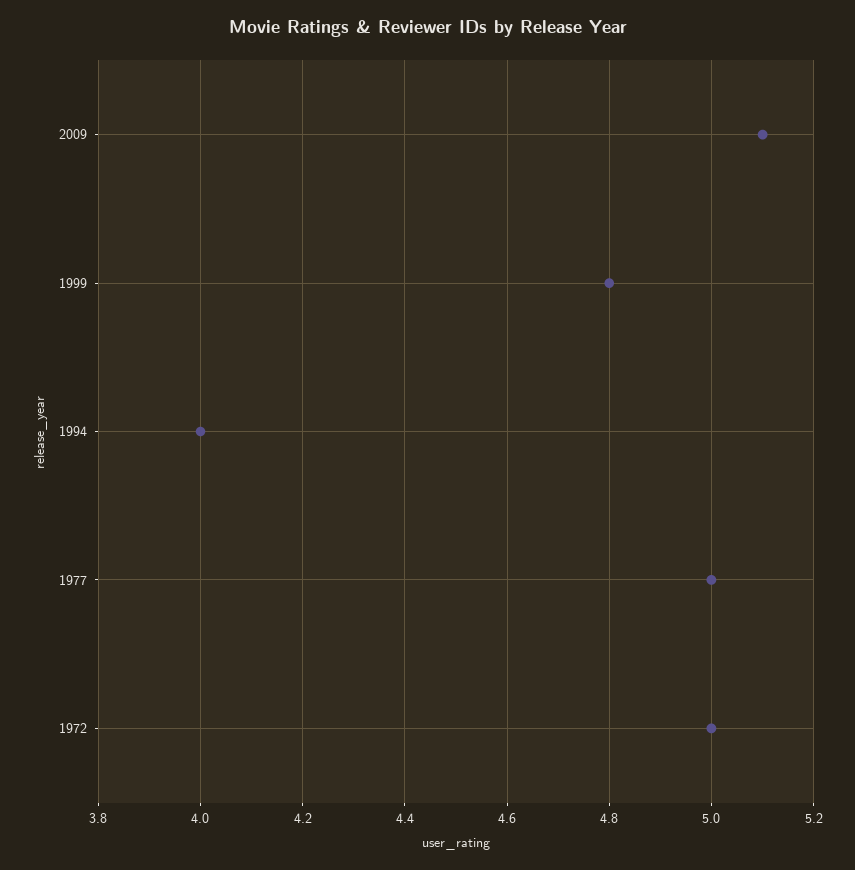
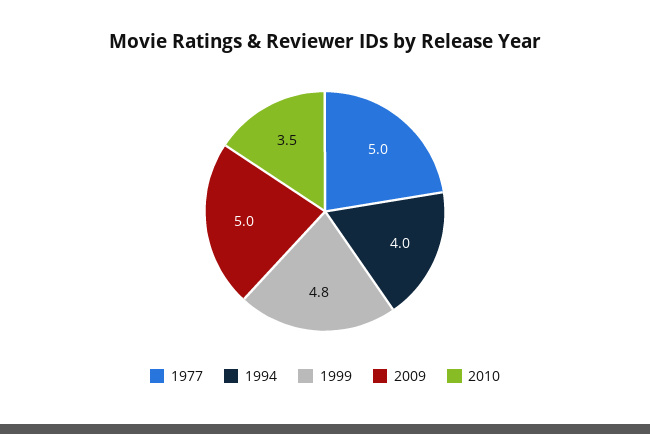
2009: 5.1 -> 5
1972: 5 -> none
2010: none -> 3.5

